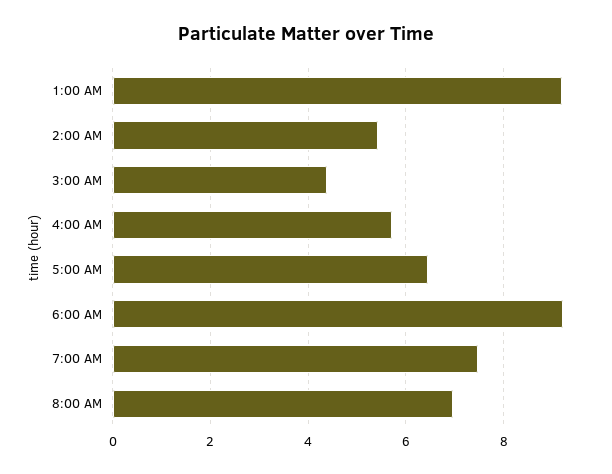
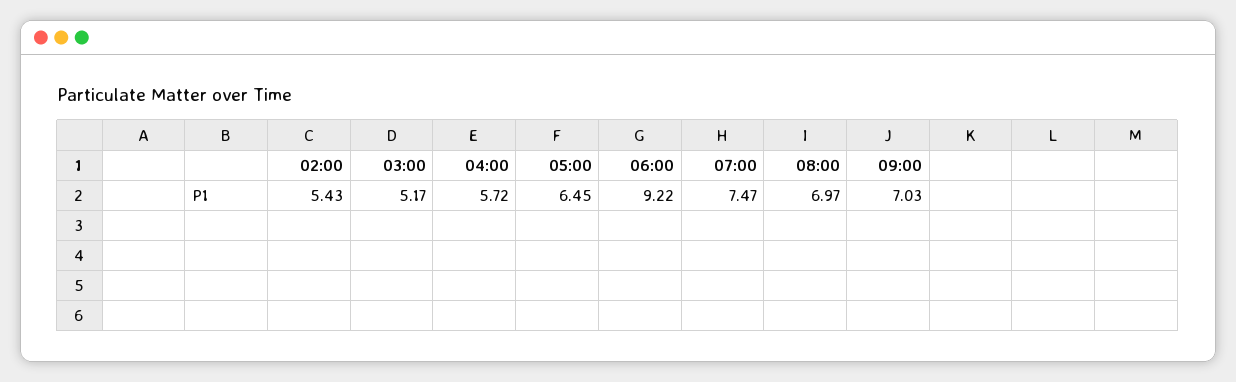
1:00 AM: 9.2 -> none
3:00 AM: 4.4 -> 5.17
09:00: none -> 7.03

